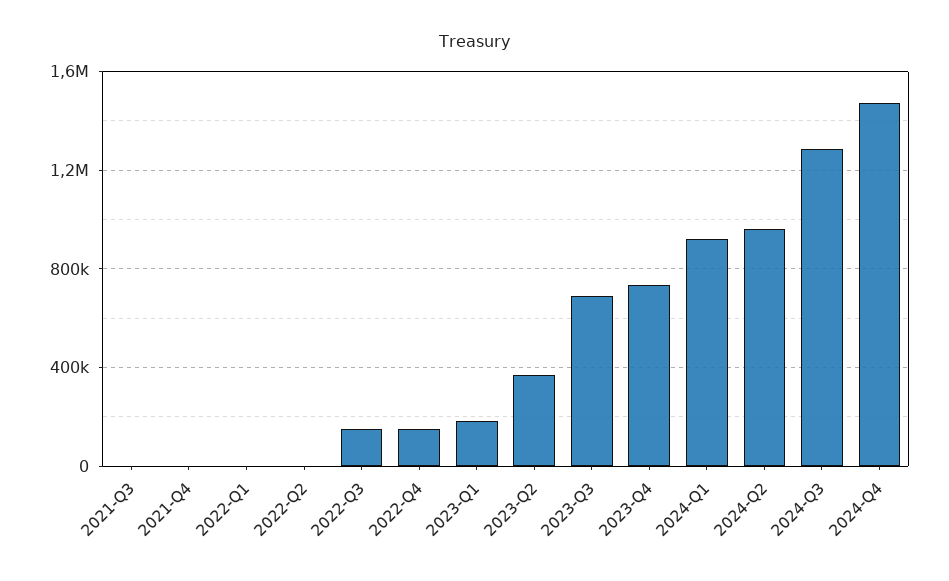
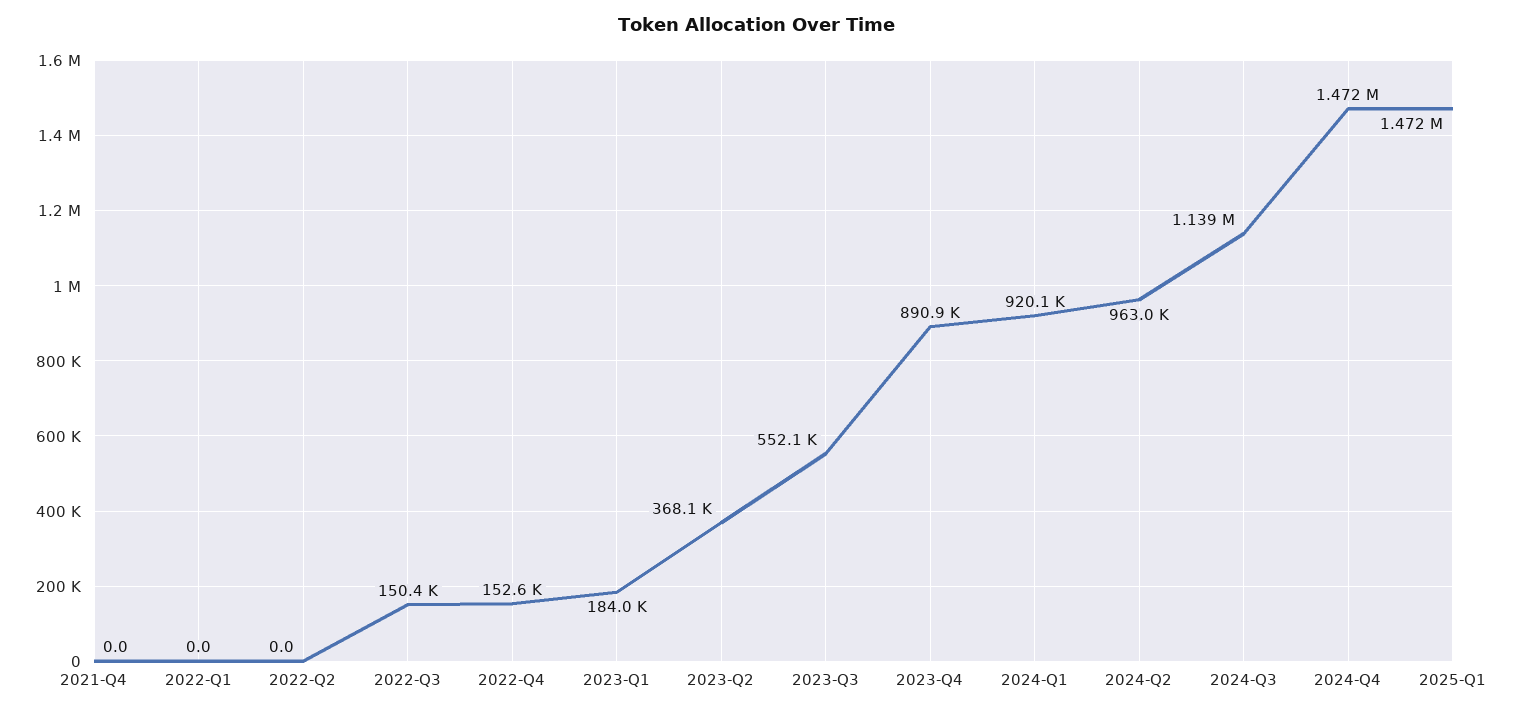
2021-Q3: 0 -> none
2023-Q3: 700000 -> 552100
2023-Q4: 750000 -> 890900
2024-Q3: 1300000 -> 1139000
2025-Q1: none -> 1472000

